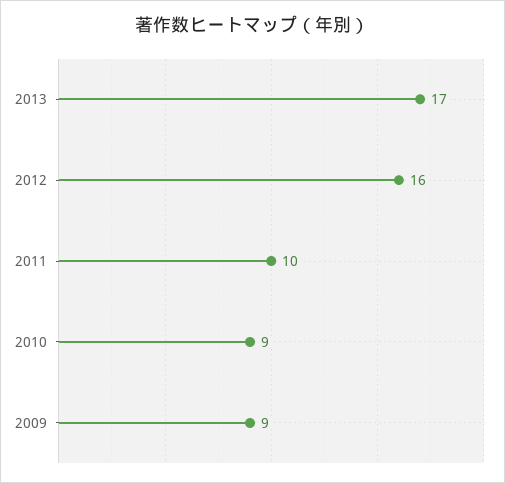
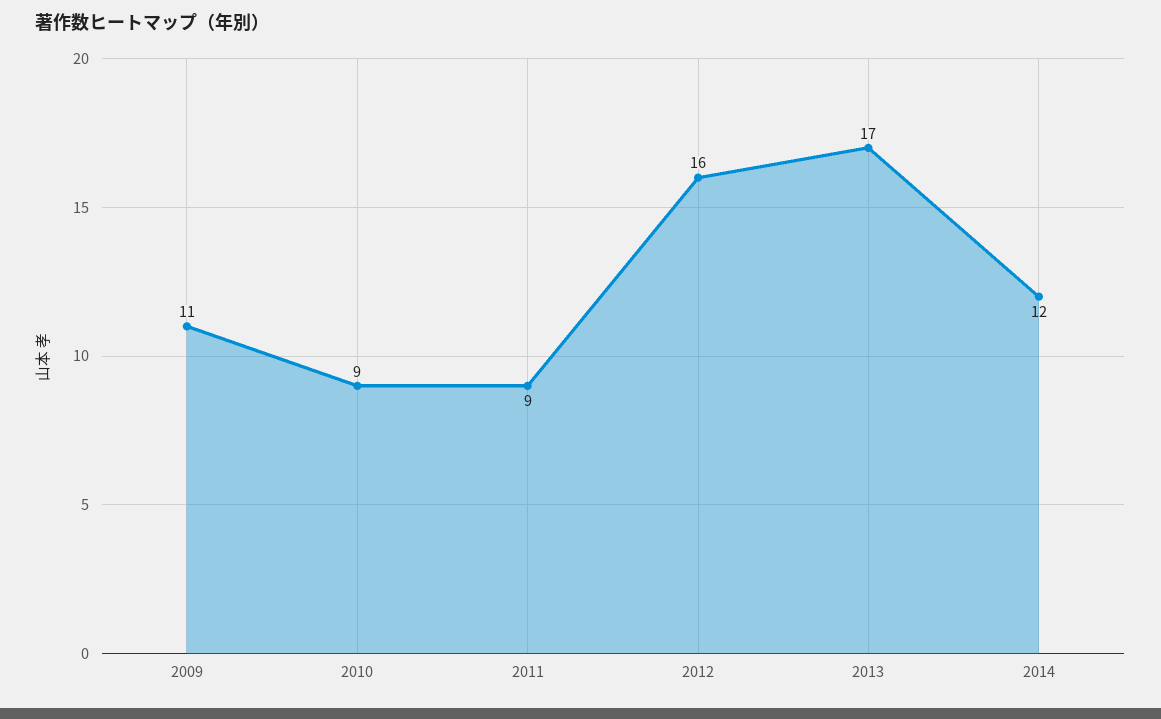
2011: 10 -> 9
2009: 9 -> 11
2014: none -> 12

